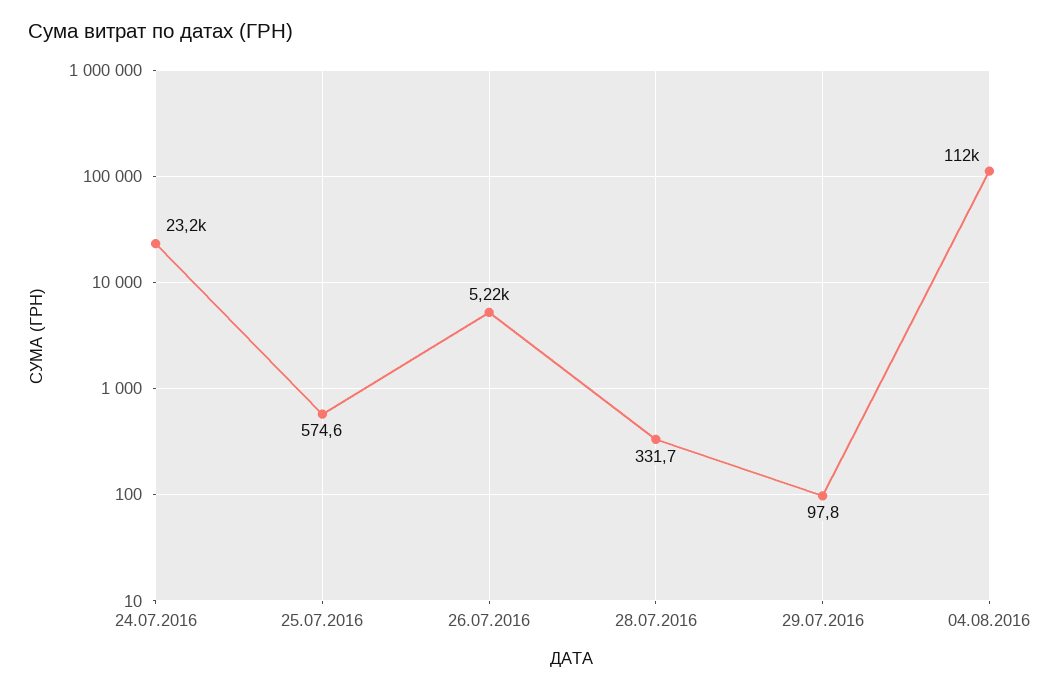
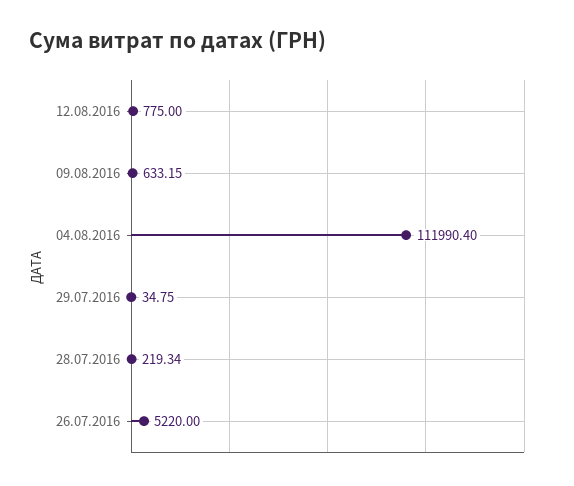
24.07.2016: 23200 -> none
25.07.2016: 574.6 -> none
28.07.2016: 331.7 -> 219.34
29.07.2016: 97.8 -> 34.75
12.08.2016: none -> 775
09.08.2016: none -> 633.15

